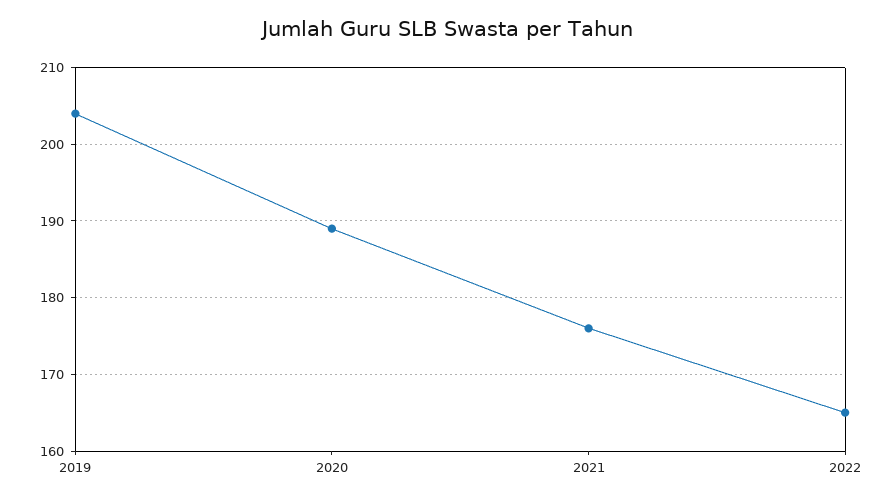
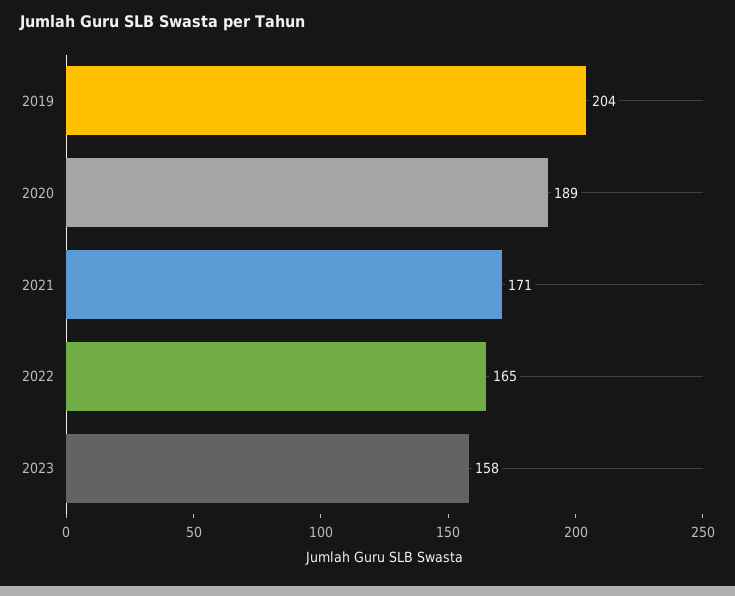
2021: 176 -> 171
2023: none -> 158

